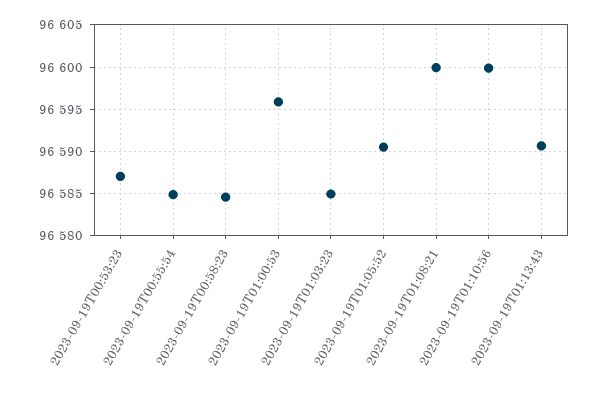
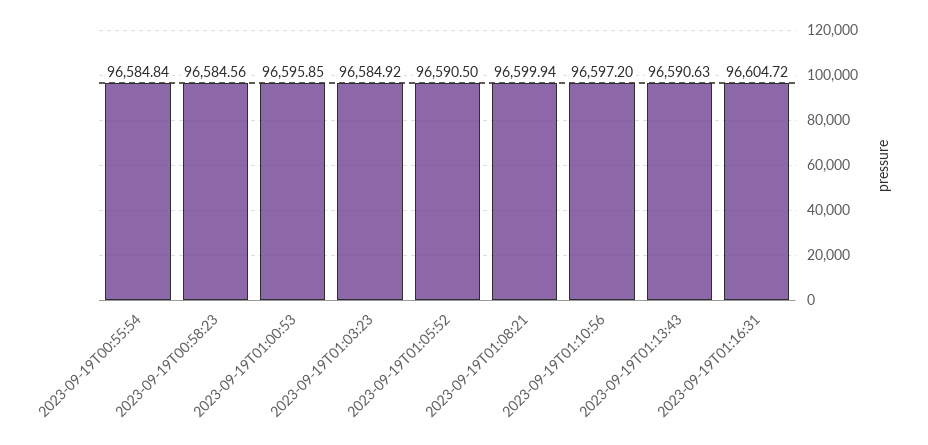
2023-09-19T00:53:23: 96587 -> none
2023-09-19T01:10:56: 96600 -> 96597.2
2023-09-19T01:16:31: none -> 96604.72

